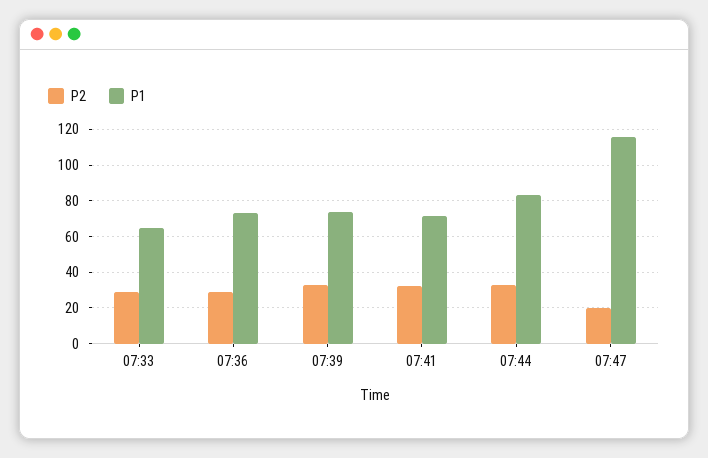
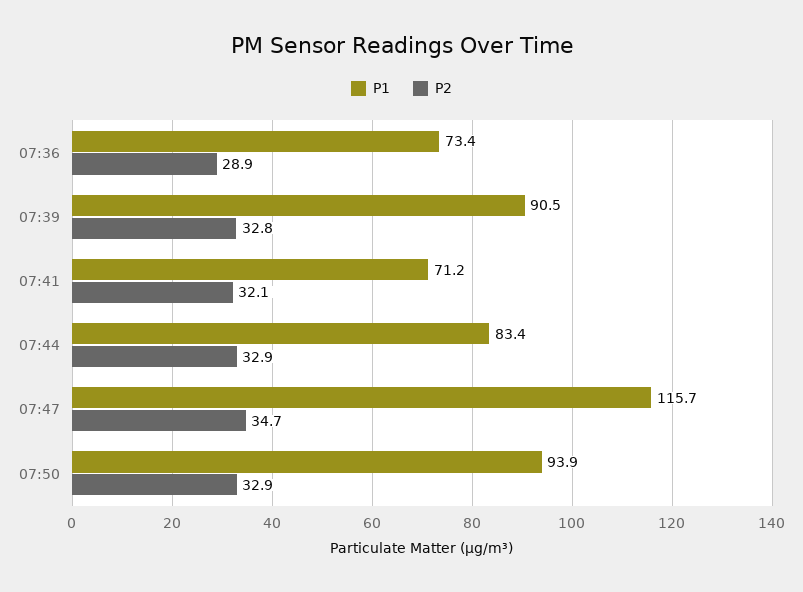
P2, 07:33: 30 -> none
P1, 07:33: 65 -> none
P1, 07:39: 75 -> 90.5
P2, 07:47: 20 -> 34.7
P1, 07:50: none -> 93.9
P2, 07:50: none -> 32.9

